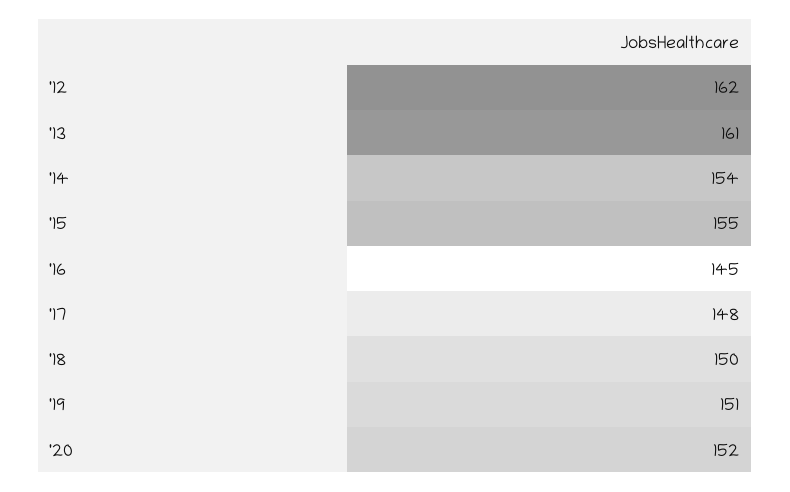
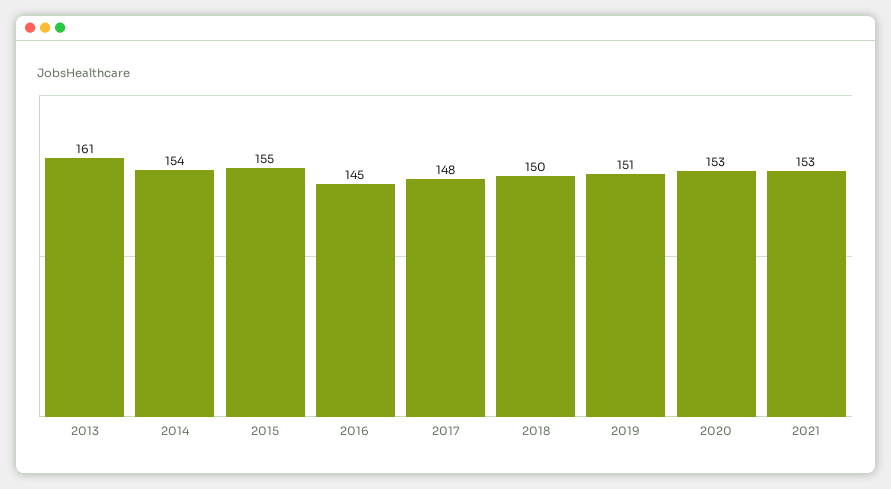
'12: 162 -> none
'20: 152 -> 153
2021: none -> 153

